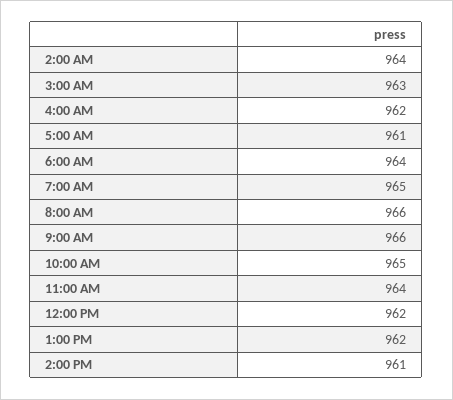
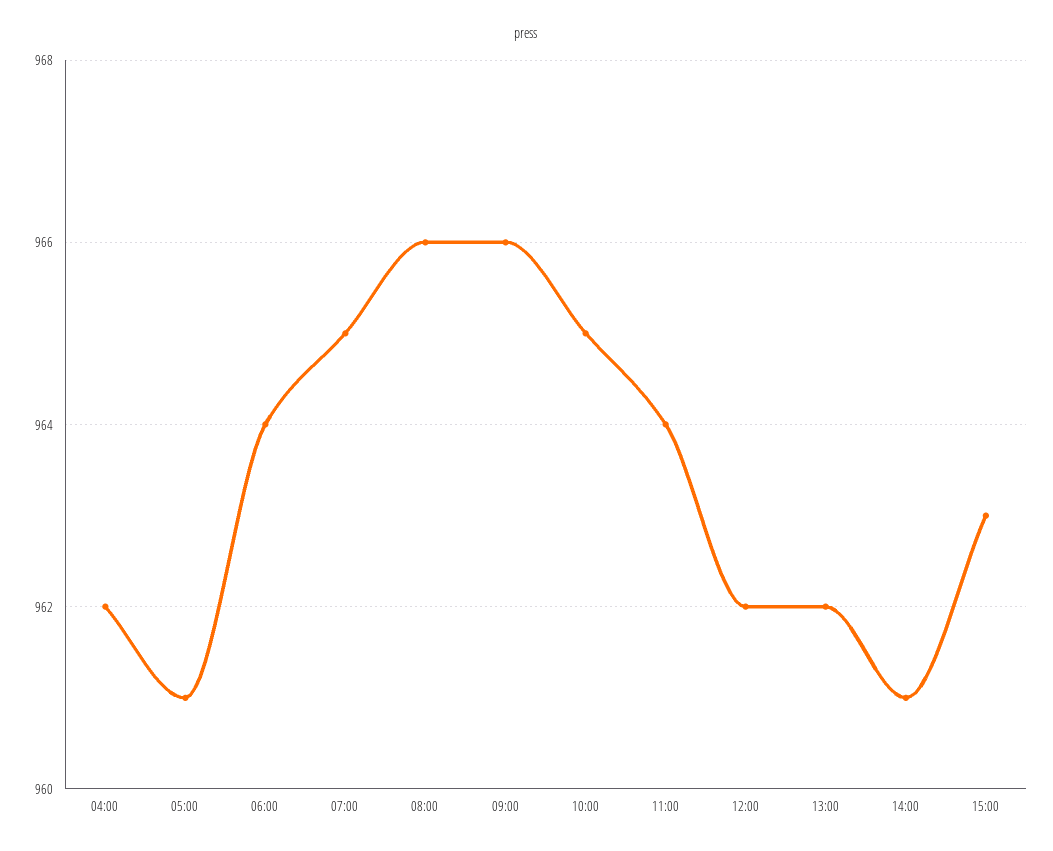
2:00 AM: 964 -> none
3:00 AM: 963 -> none
15:00: none -> 963

